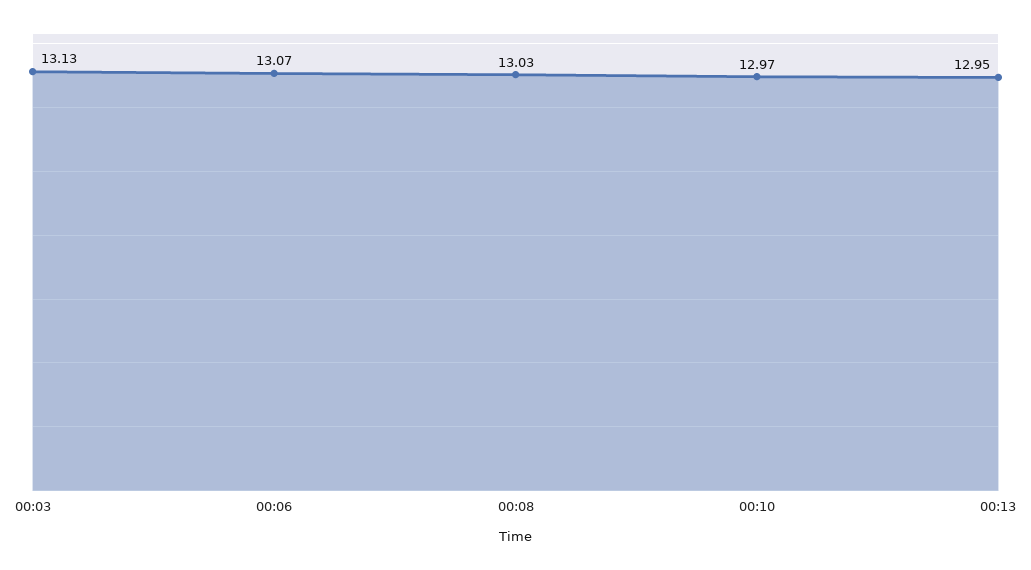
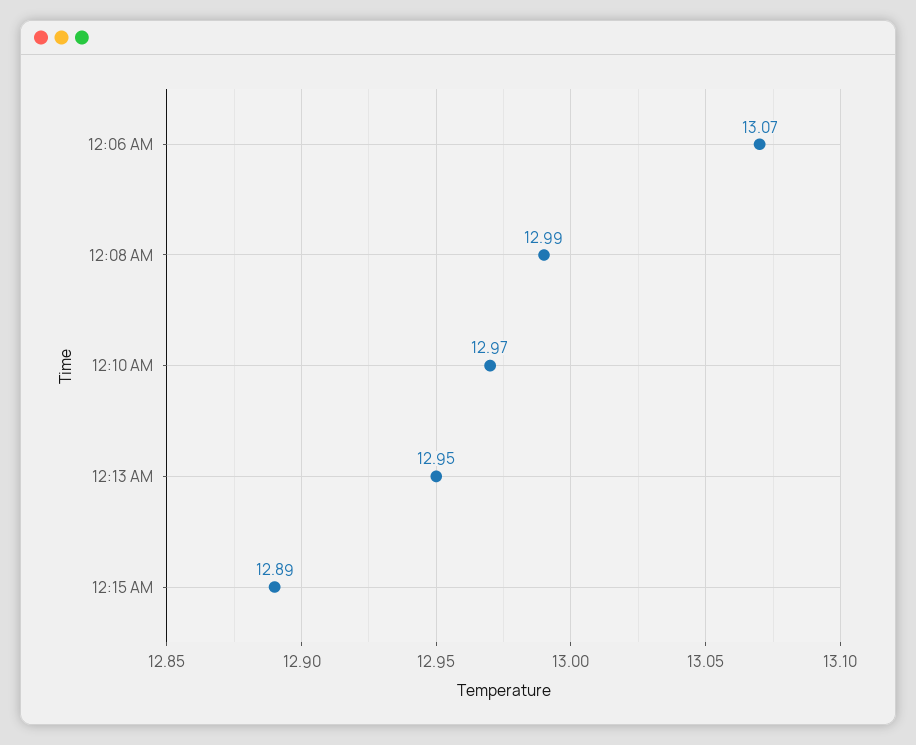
00:03: 13.13 -> none
00:08: 13.03 -> 12.99
12:15 AM: none -> 12.89

